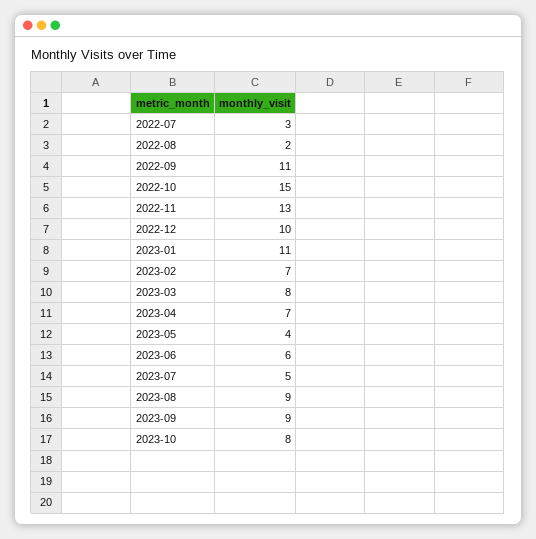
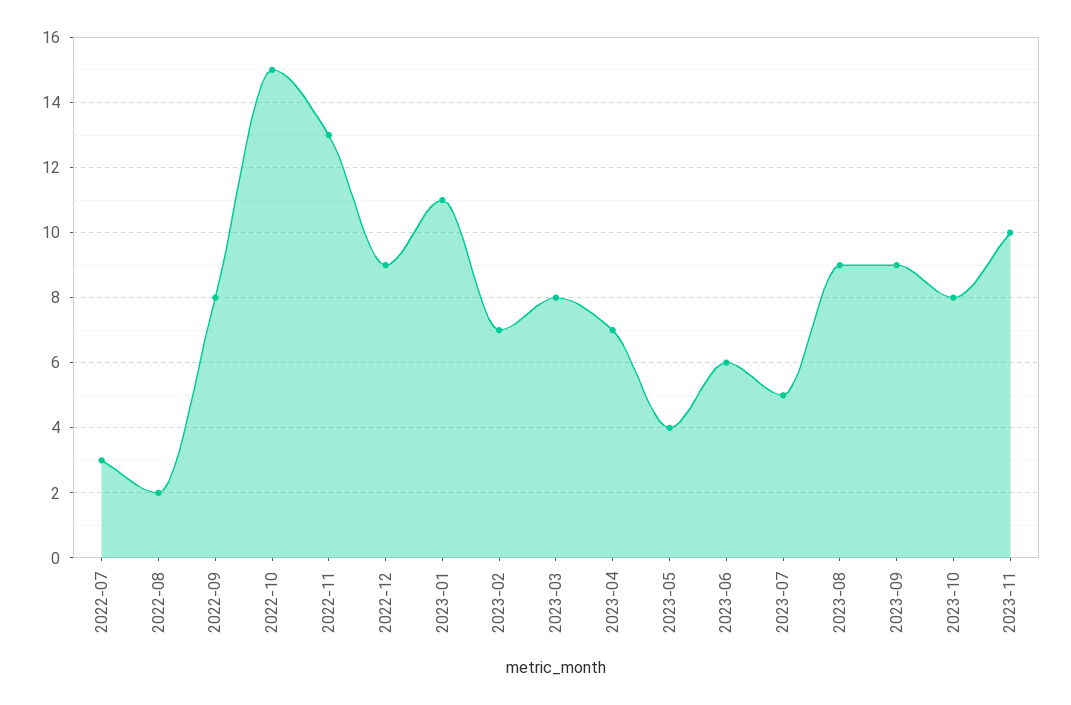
2022-09: 11 -> 8
2022-12: 10 -> 9
2023-11: none -> 10

